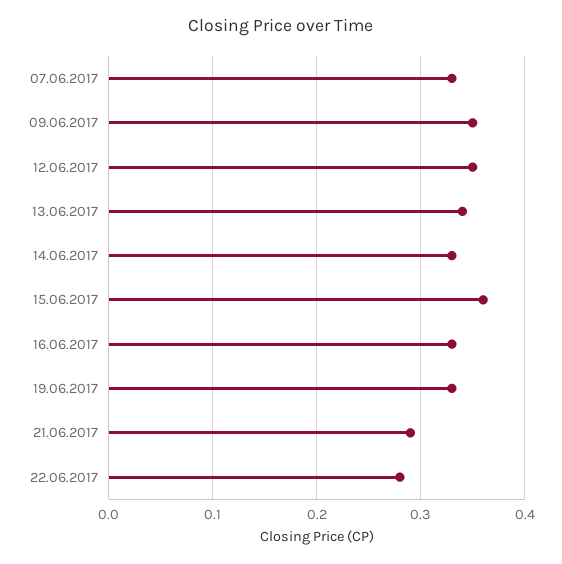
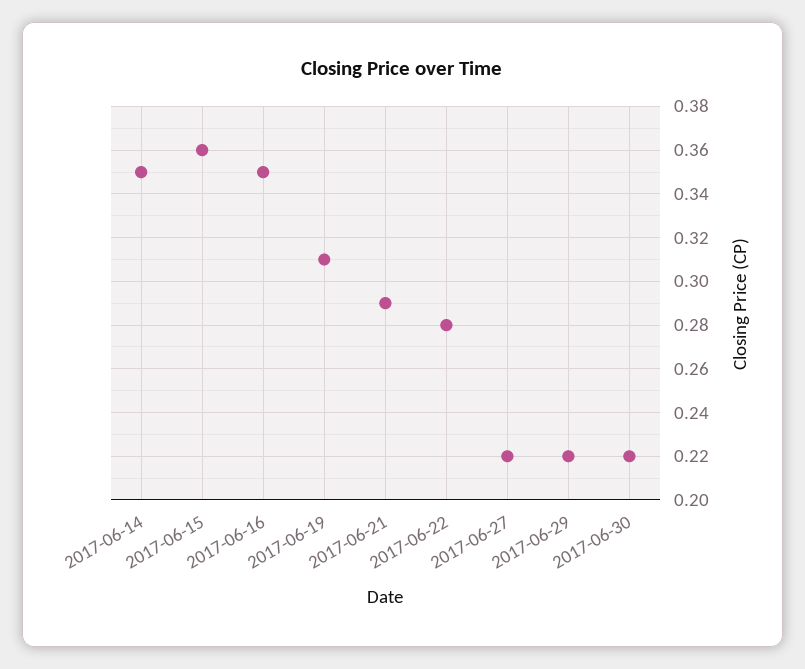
07.06.2017: 0.33 -> none
09.06.2017: 0.35 -> none
12.06.2017: 0.35 -> none
13.06.2017: 0.34 -> none
14.06.2017: 0.33 -> 0.35
16.06.2017: 0.33 -> 0.35
19.06.2017: 0.33 -> 0.31
2017-06-27: none -> 0.22
2017-06-29: none -> 0.22
2017-06-30: none -> 0.22

